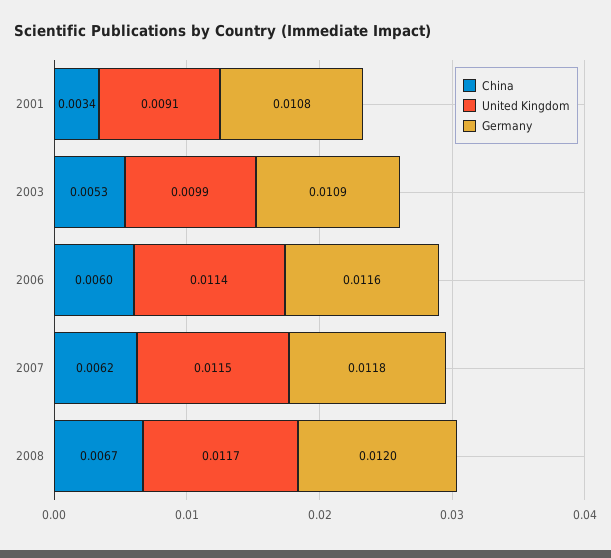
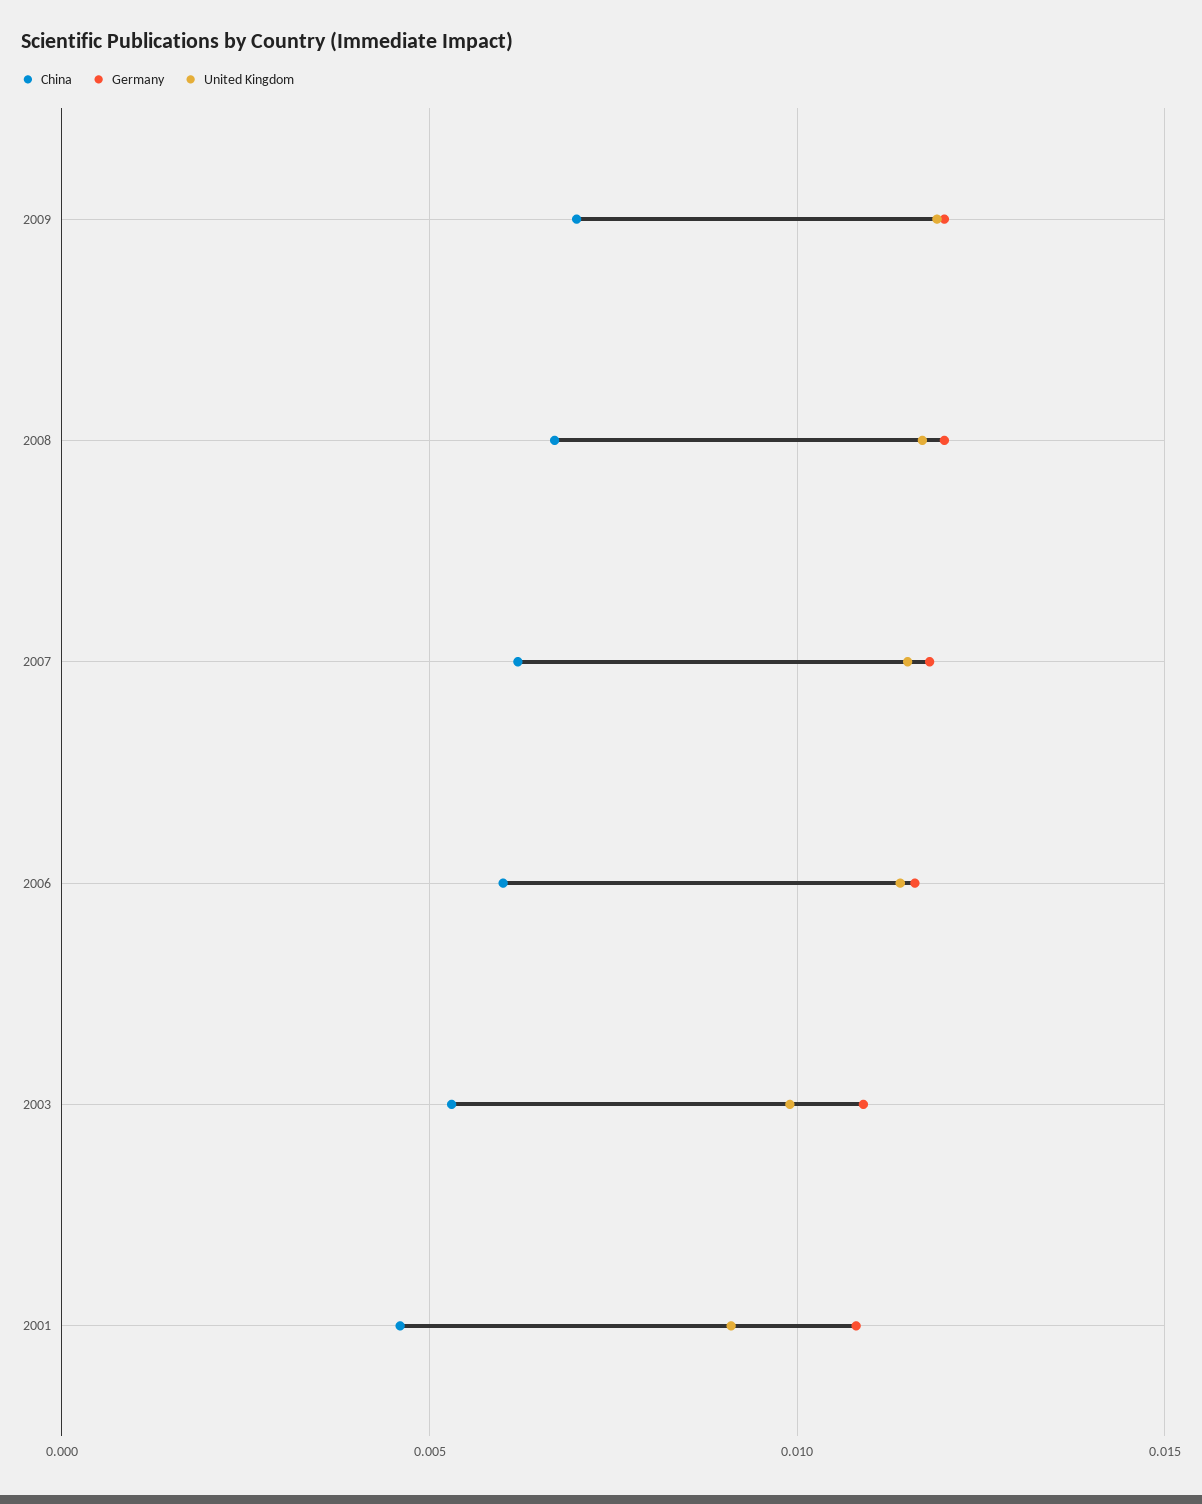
China, 2001: 0.0034 -> 0.0045
China, 2009: none -> 0.007
Germany, 2009: none -> 0.012
United Kingdom, 2009: none -> 0.012

